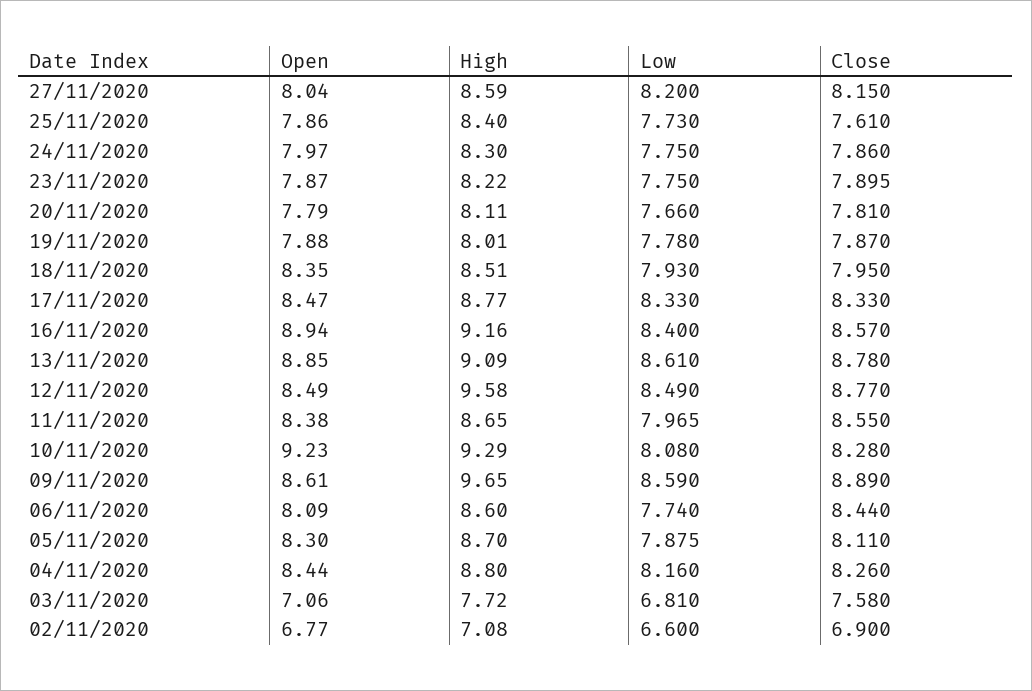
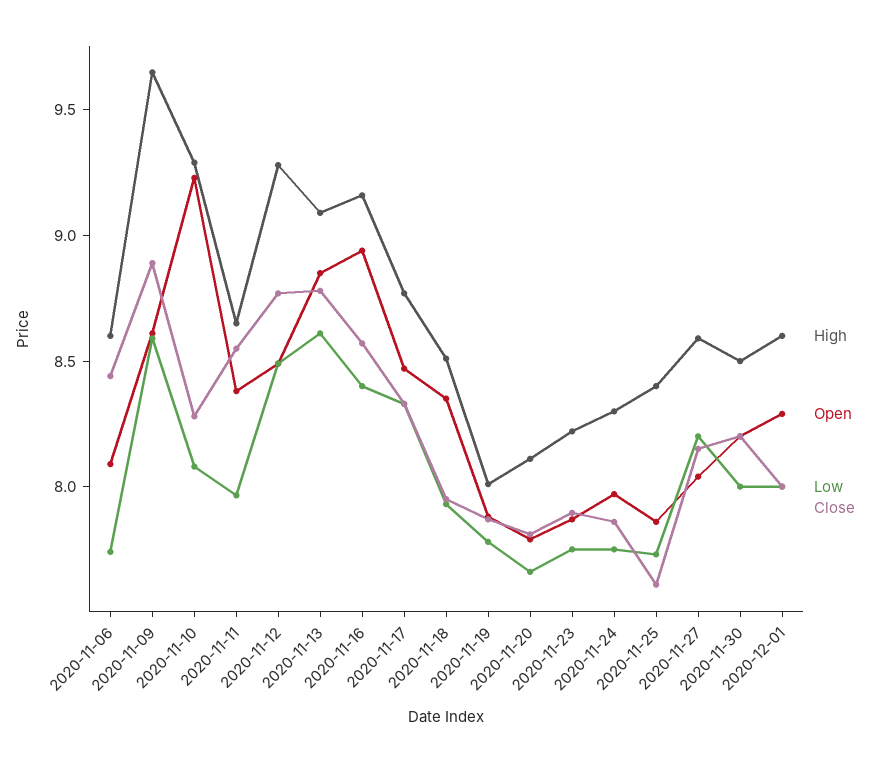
High, 12/11/2020: 9.58 -> 9.3
Open, 05/11/2020: 8.3 -> none
High, 05/11/2020: 8.7 -> none
Low, 05/11/2020: 7.875 -> none
Close, 05/11/2020: 8.11 -> none
Open, 04/11/2020: 8.44 -> none
High, 04/11/2020: 8.8 -> none
Low, 04/11/2020: 8.16 -> none
Close, 04/11/2020: 8.26 -> none
Open, 03/11/2020: 7.06 -> none
High, 03/11/2020: 7.72 -> none
Low, 03/11/2020: 6.81 -> none
Close, 03/11/2020: 7.58 -> none
Open, 02/11/2020: 6.77 -> none
High, 02/11/2020: 7.08 -> none
Low, 02/11/2020: 6.6 -> none
Close, 02/11/2020: 6.9 -> none
High, 2020-11-30: none -> 8.5
Open, 2020-11-30: none -> 8.2
Low, 2020-11-30: none -> 8
Close, 2020-11-30: none -> 8.2
High, 2020-12-01: none -> 8.6
Open, 2020-12-01: none -> 8.3
Low, 2020-12-01: none -> 8
Close, 2020-12-01: none -> 8

